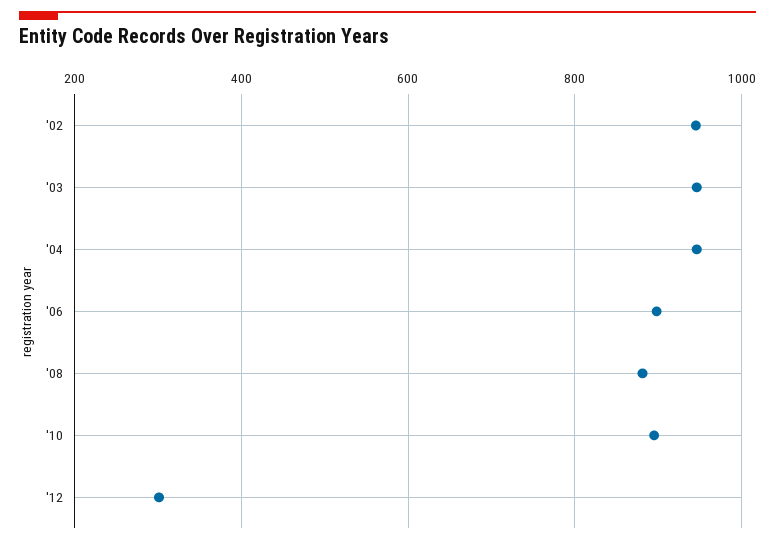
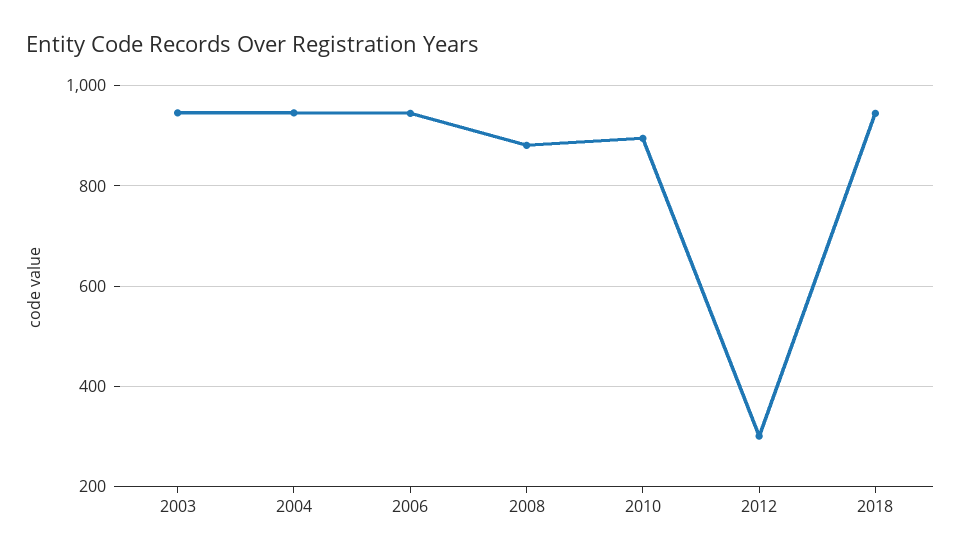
'02: 940 -> none
'06: 900 -> 940
2018: none -> 940

